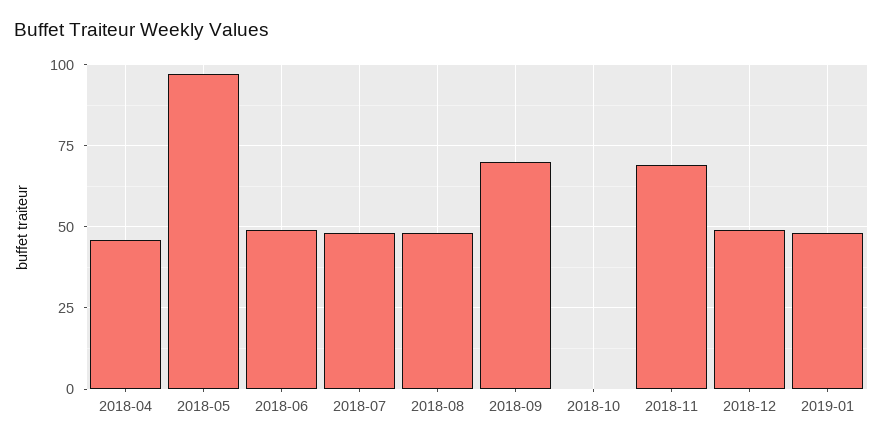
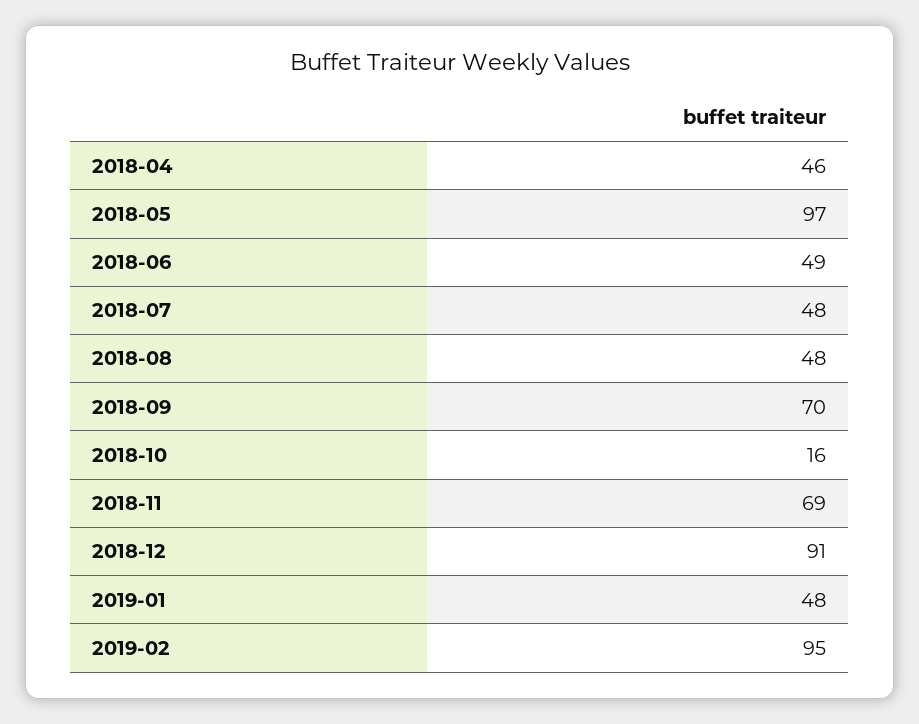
2018-10: 0 -> 16
2018-12: 50 -> 91
2019-02: none -> 95

